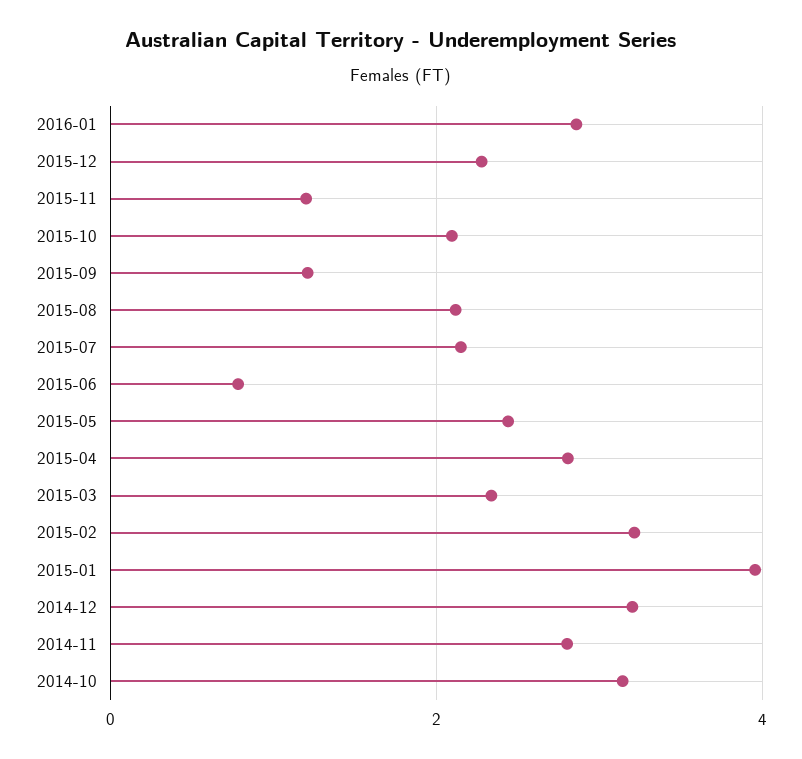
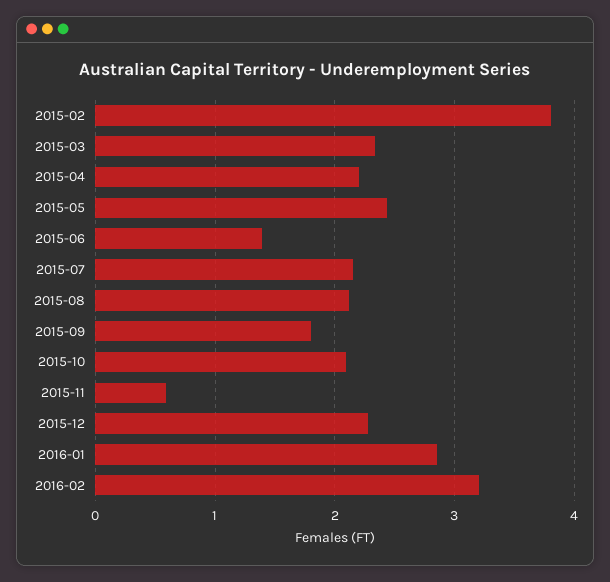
2015-11: 1.2 -> 0.6
2015-09: 1.2 -> 1.8
2015-06: 0.8 -> 1.4
2015-04: 2.8 -> 2.2
2015-02: 3.2 -> 3.8
2015-01: 4 -> none
2014-12: 3.2 -> none
2014-11: 2.8 -> none
2014-10: 3.2 -> none
2016-02: none -> 3.2

